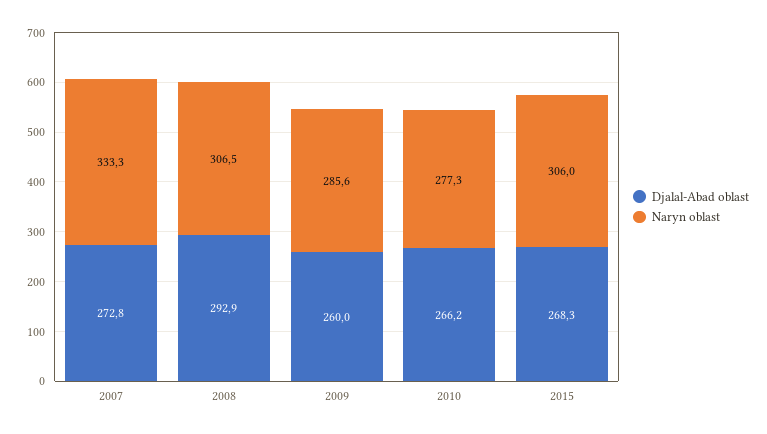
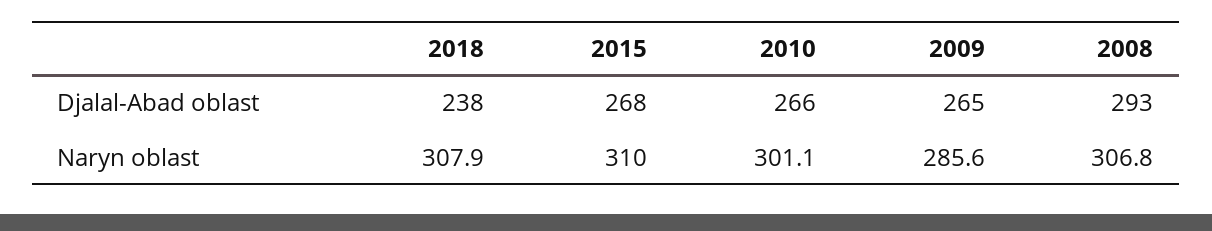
Djalal-Abad oblast, 2007: 272.8 -> none
Naryn oblast, 2007: 333.3 -> none
Naryn oblast, 2008: 306.5 -> 306.8
Djalal-Abad oblast, 2009: 260 -> 265
Naryn oblast, 2010: 277.3 -> 301.1
Naryn oblast, 2015: 306 -> 310
Djalal-Abad oblast, 2018: none -> 238
Naryn oblast, 2018: none -> 307.9

